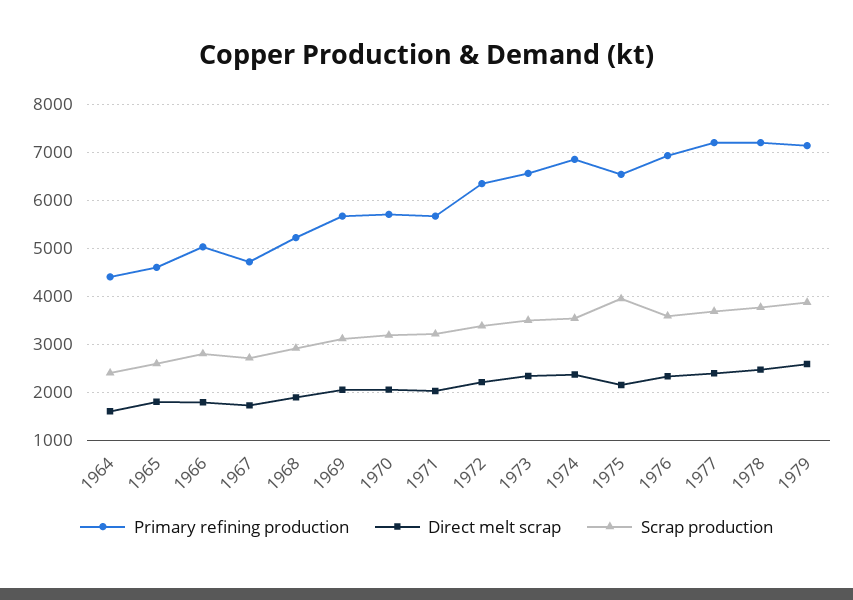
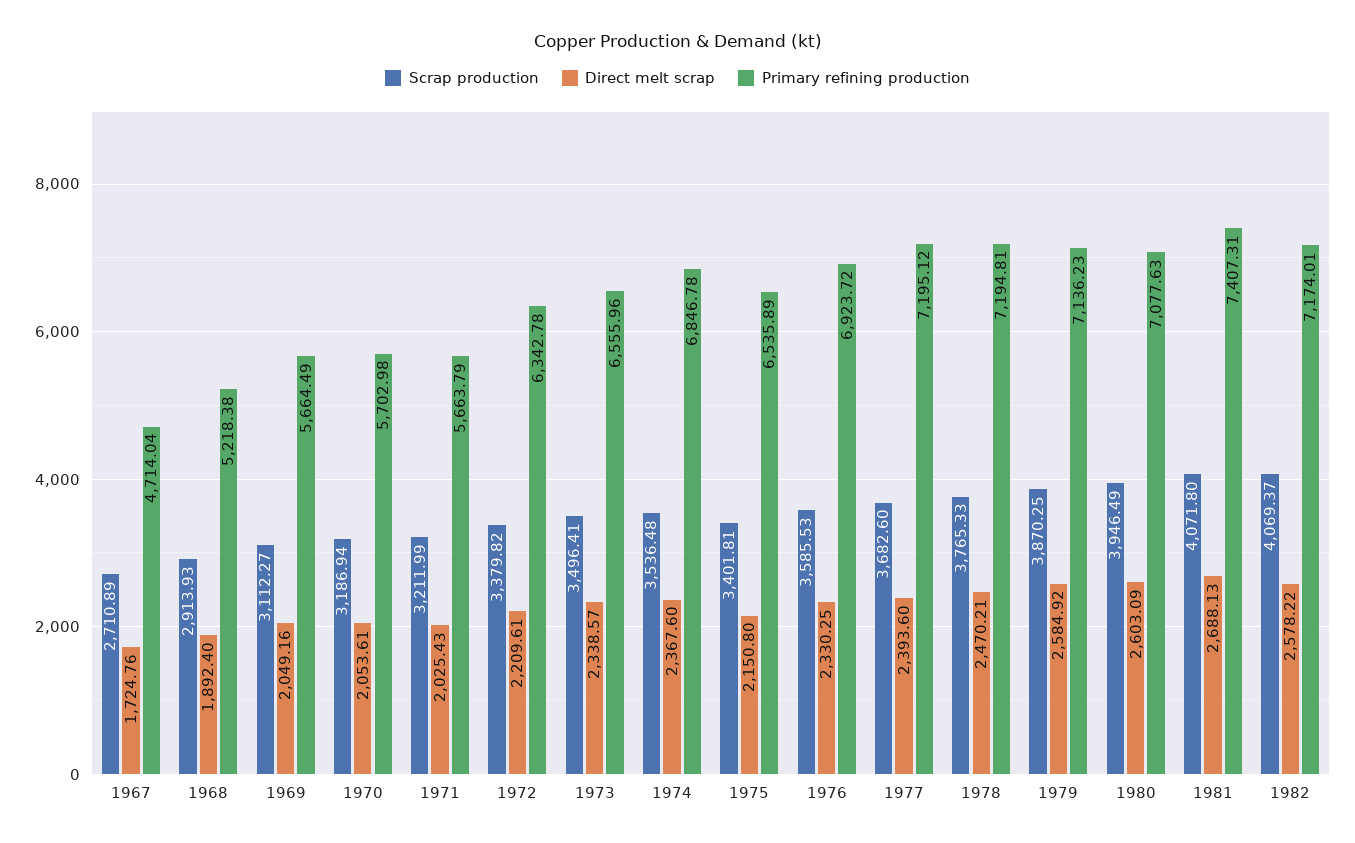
Primary refining production, 1964: 4400 -> none
Direct melt scrap, 1964: 1600 -> none
Scrap production, 1964: 2400 -> none
Primary refining production, 1965: 4600 -> none
Direct melt scrap, 1965: 1800 -> none
Scrap production, 1965: 2600 -> none
Primary refining production, 1966: 5000 -> none
Direct melt scrap, 1966: 1800 -> none
Scrap production, 1966: 2800 -> none
Scrap production, 1975: 4000 -> 3401.81
Scrap production, 1980: none -> 3946.49
Direct melt scrap, 1980: none -> 2603.09
Primary refining production, 1980: none -> 7077.63
Scrap production, 1981: none -> 4071.8
Direct melt scrap, 1981: none -> 2688.13
Primary refining production, 1981: none -> 7407.31
Scrap production, 1982: none -> 4069.37
Direct melt scrap, 1982: none -> 2578.22
Primary refining production, 1982: none -> 7174.01

